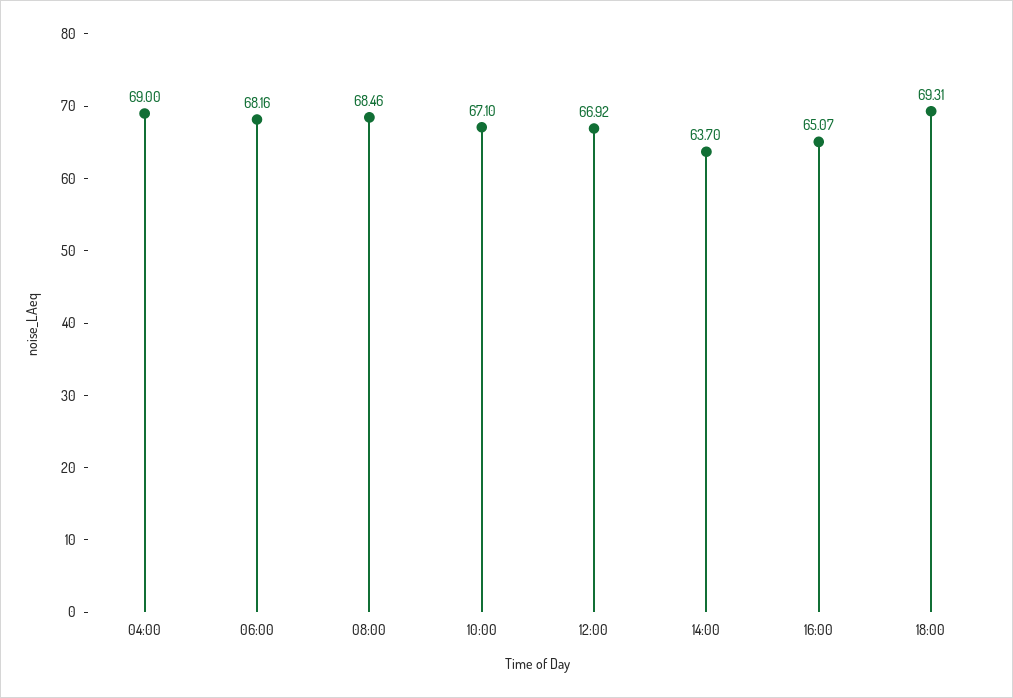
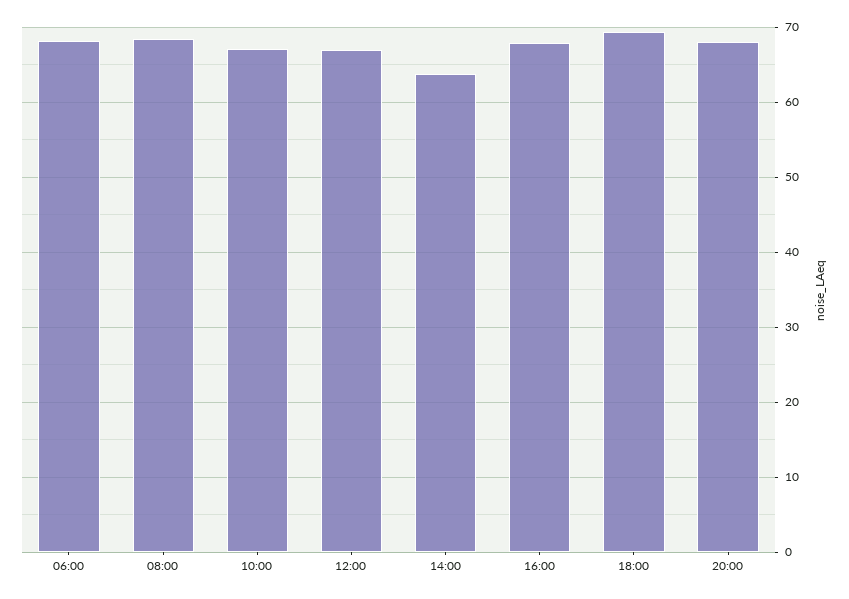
04:00: 69 -> none
16:00: 65.07 -> 68
20:00: none -> 68

